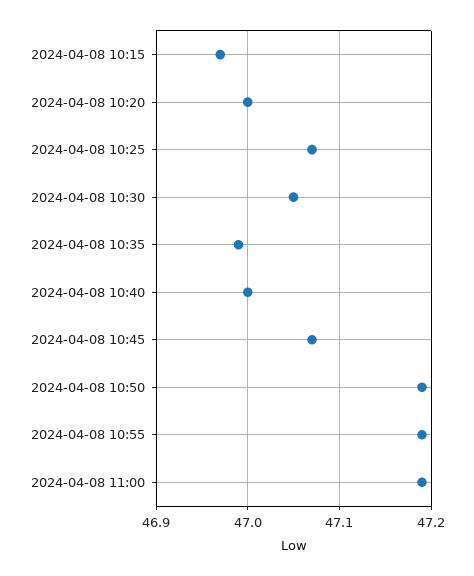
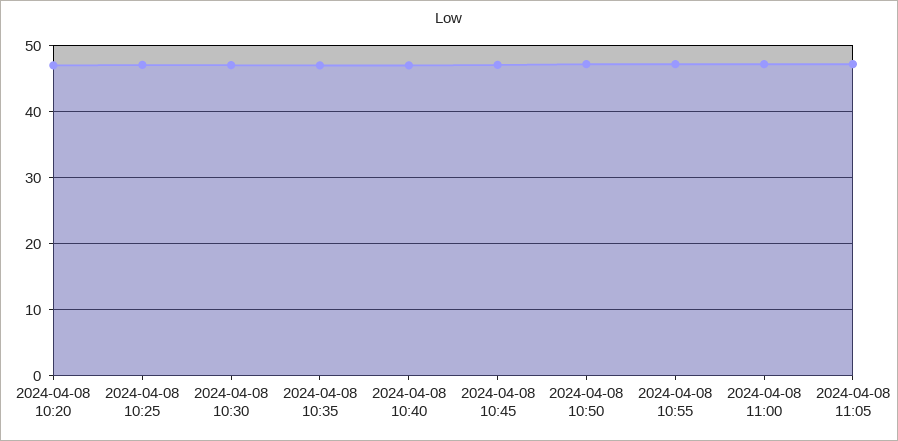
2024-04-08 10:15: 46.97 -> none
2024-04-08 11:05: none -> 47

